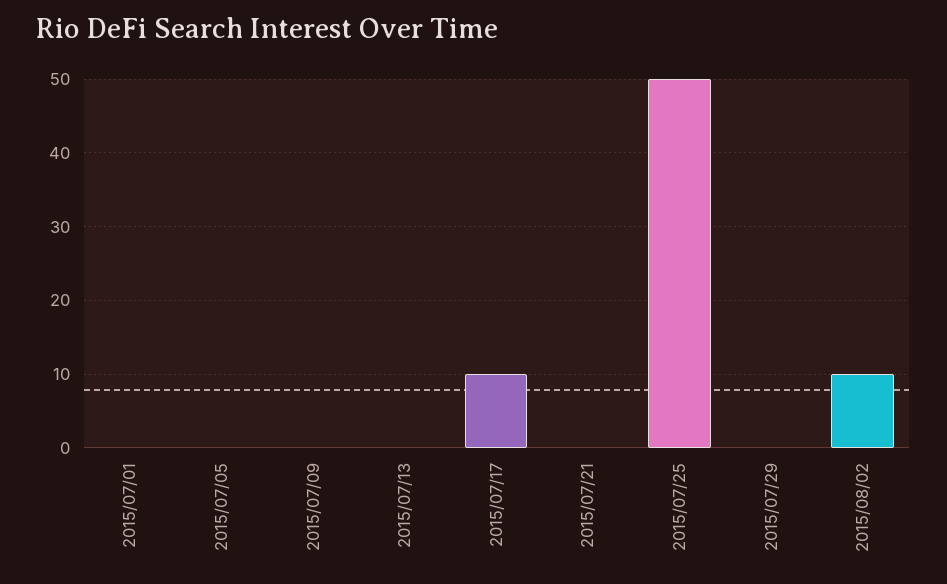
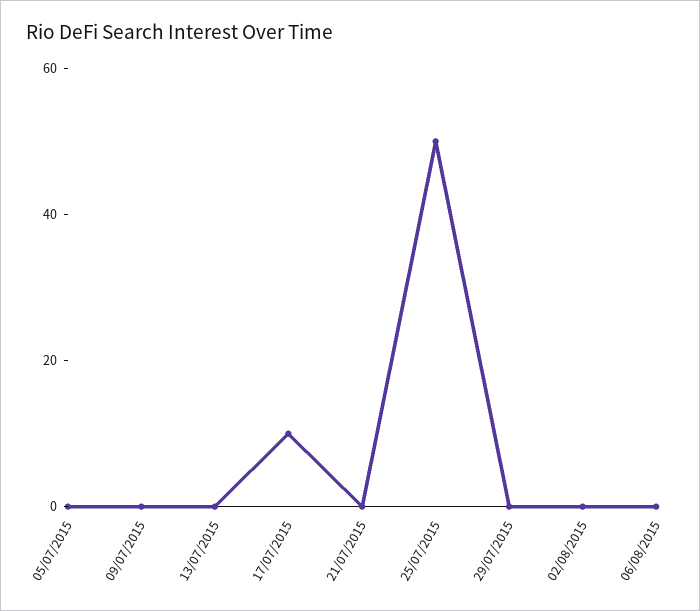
2015/07/01: 0 -> none
2015/08/02: 10 -> 0
06/08/2015: none -> 0

